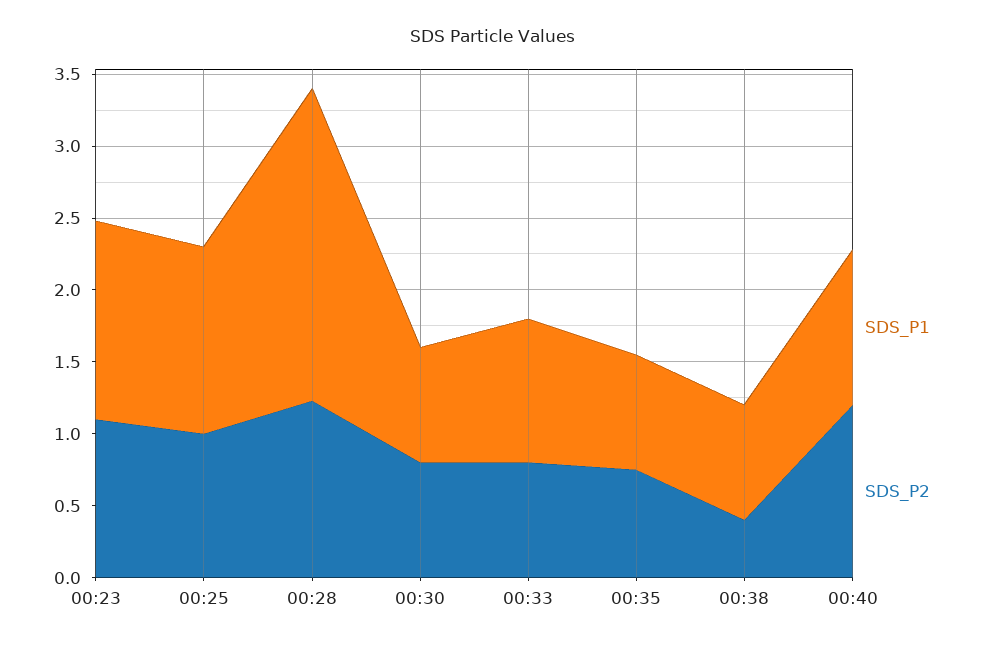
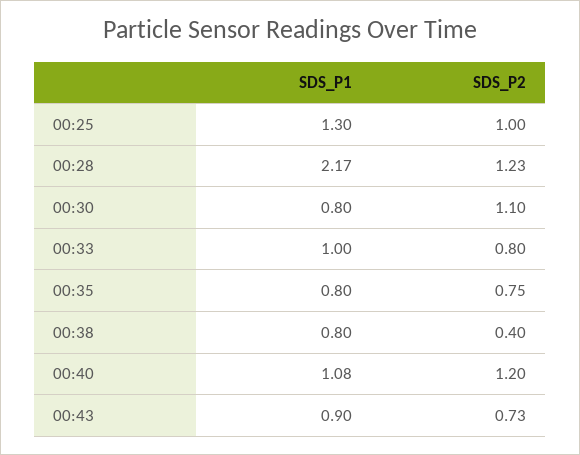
SDS_P1, 00:23: 1.4 -> none
SDS_P2, 00:23: 1.1 -> none
SDS_P2, 00:30: 0.8 -> 1.1
SDS_P1, 00:43: none -> 0.9
SDS_P2, 00:43: none -> 0.73

